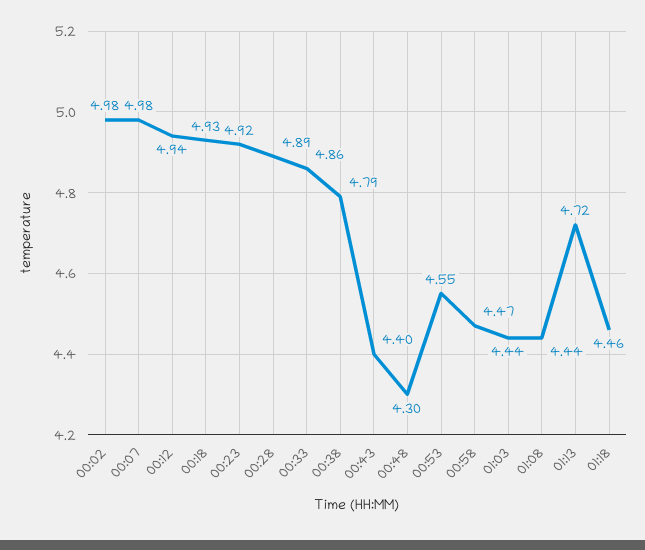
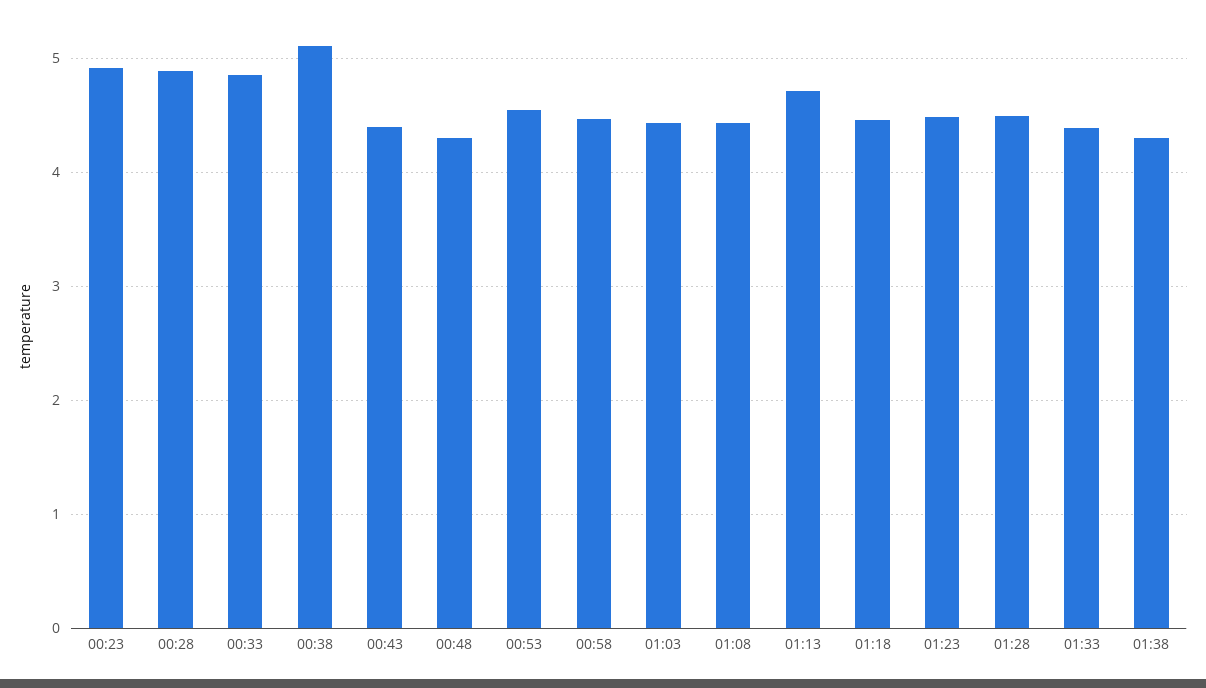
00:02: 4.98 -> none
00:07: 4.98 -> none
00:12: 4.94 -> none
00:18: 4.93 -> none
00:38: 4.79 -> 5.1
01:23: none -> 4.5
01:28: none -> 4.5
01:33: none -> 4.4
01:38: none -> 4.3

